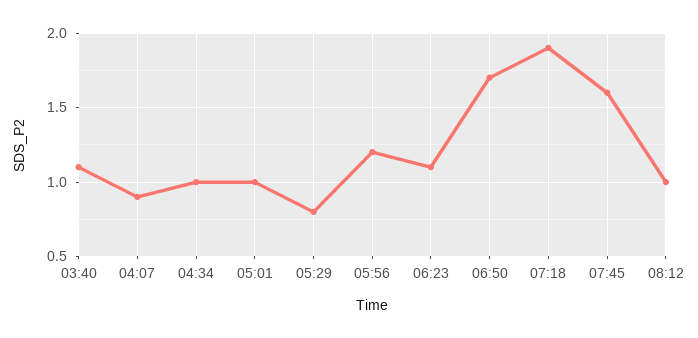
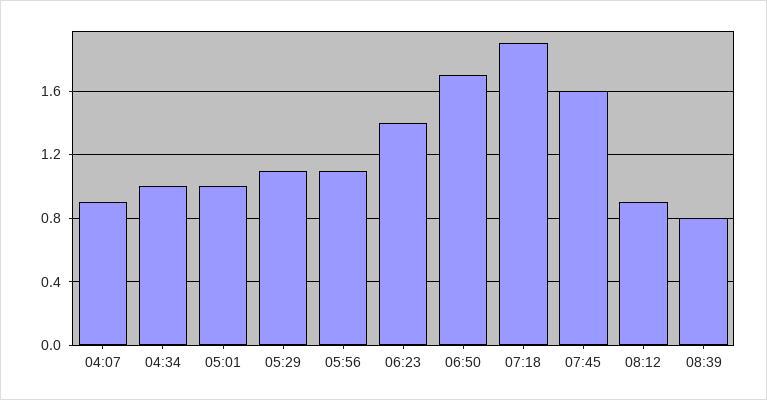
03:40: 1.1 -> none
05:29: 0.8 -> 1.1
05:56: 1.2 -> 1.1
06:23: 1.1 -> 1.4
08:12: 1 -> 0.9
08:39: none -> 0.8

